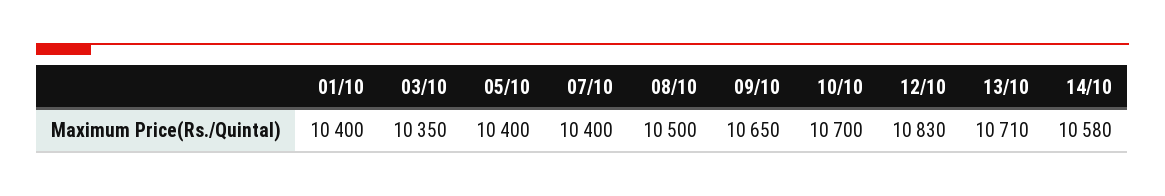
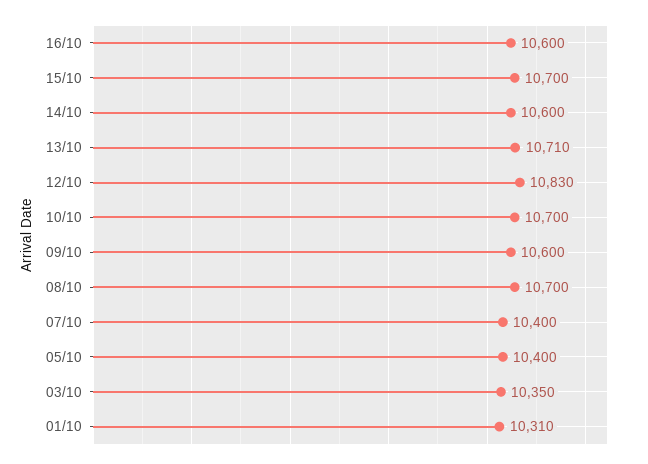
01/10: 10400 -> 10310
08/10: 10500 -> 10700
09/10: 10650 -> 10600
14/10: 10580 -> 10600
16/10: none -> 10600
15/10: none -> 10700

